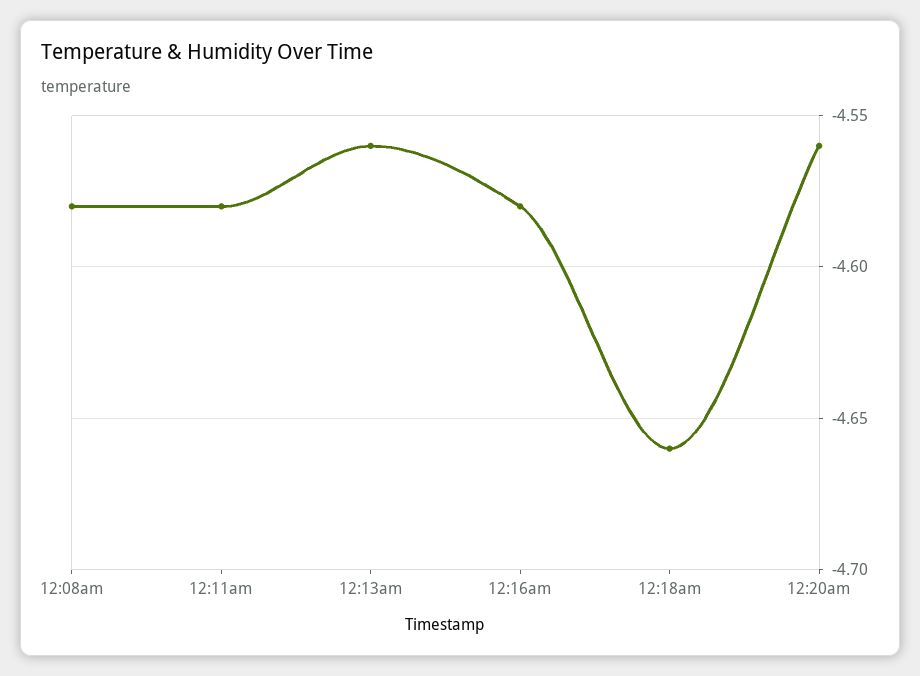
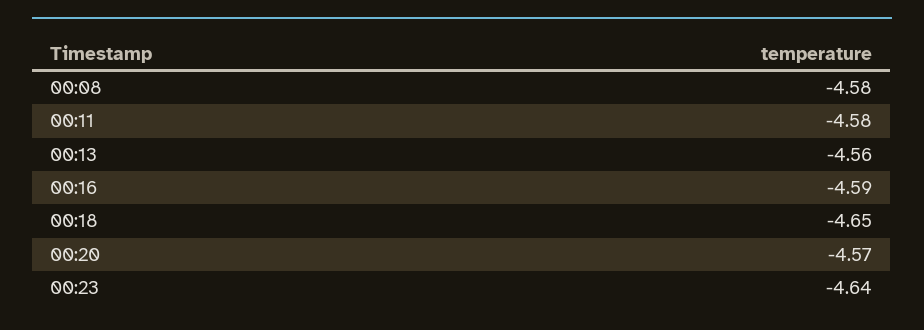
12:16am: -4.58 -> -4.59
12:18am: -4.66 -> -4.65
12:20am: -4.56 -> -4.57
00:23: none -> -4.64

